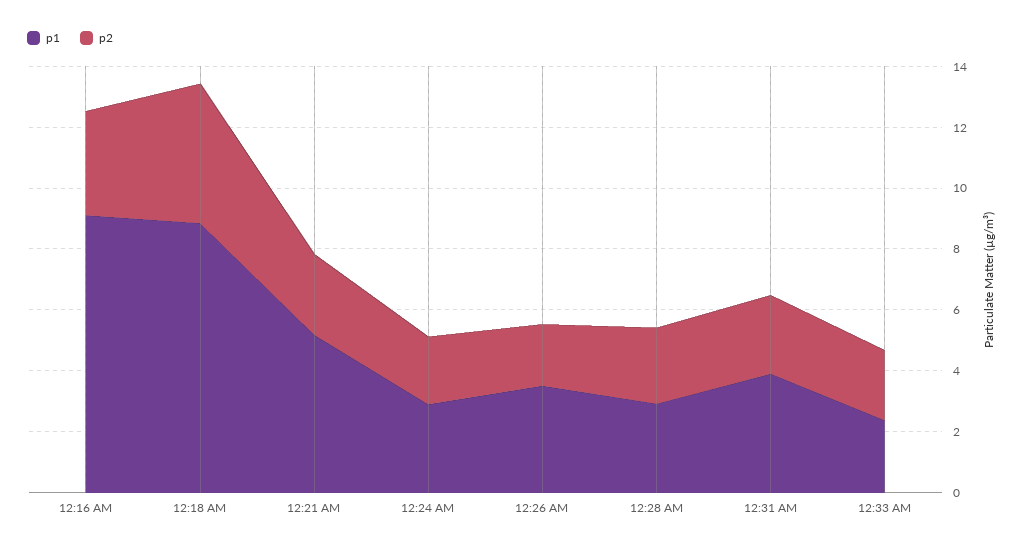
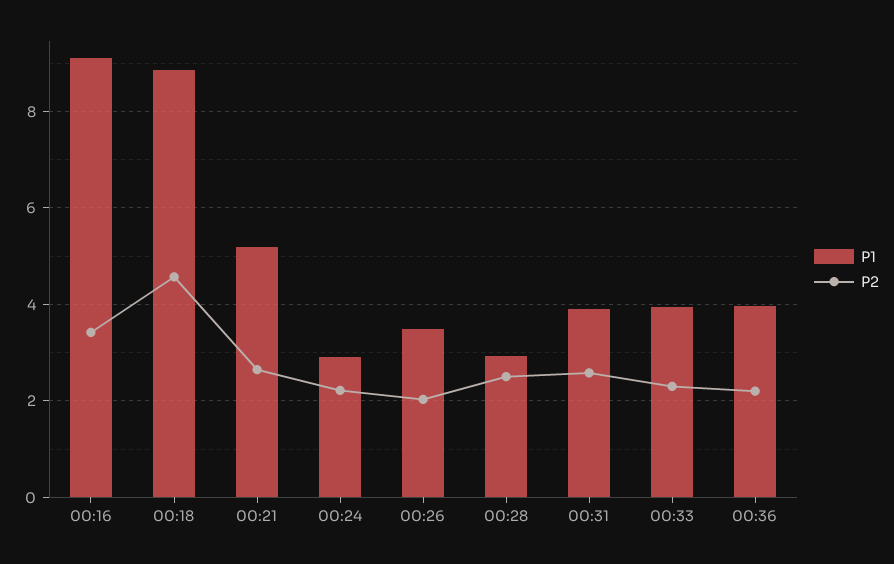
p1, 12:33 AM: 2.5 -> 4
p1, 00:36: none -> 4
p2, 00:36: none -> 2.2

